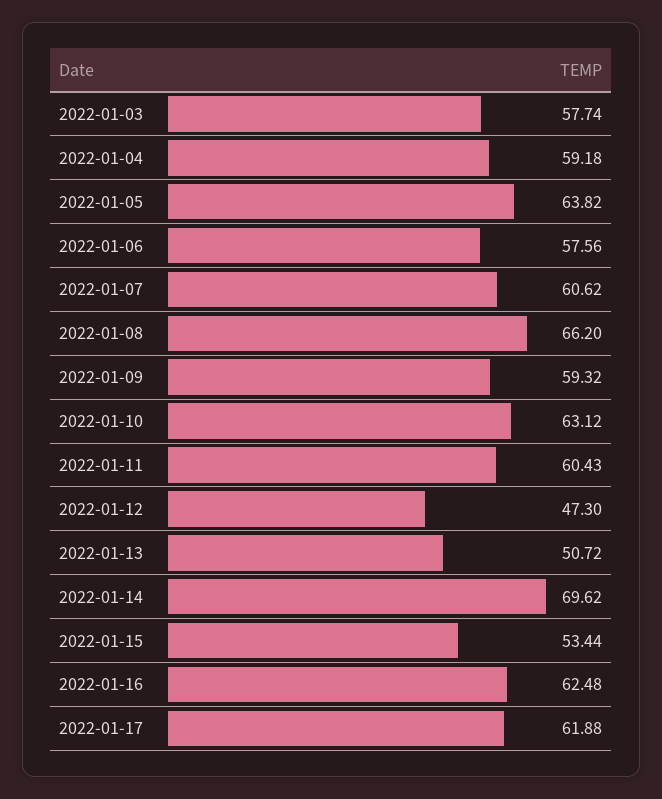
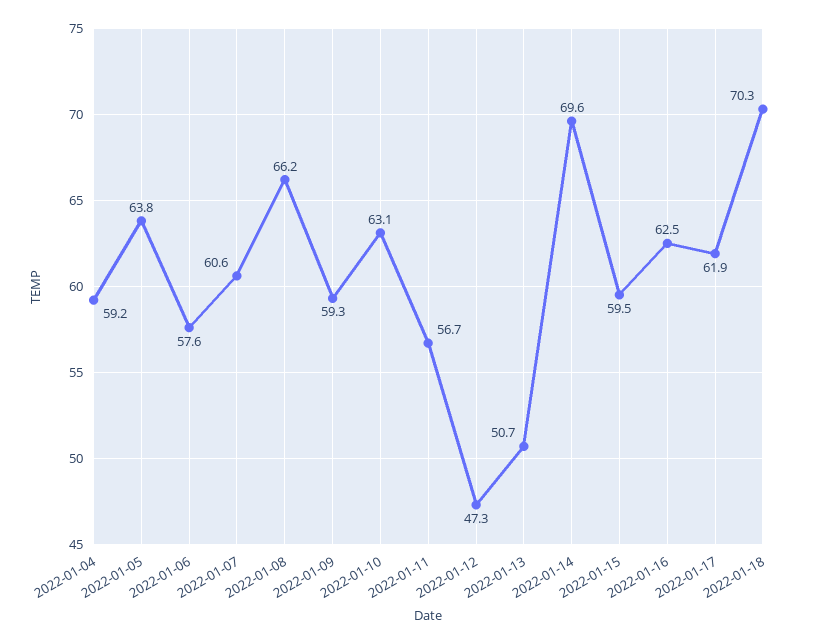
2022-01-03: 57.74 -> none
2022-01-11: 60.43 -> 56.7
2022-01-15: 53.44 -> 59.5
2022-01-18: none -> 70.3

